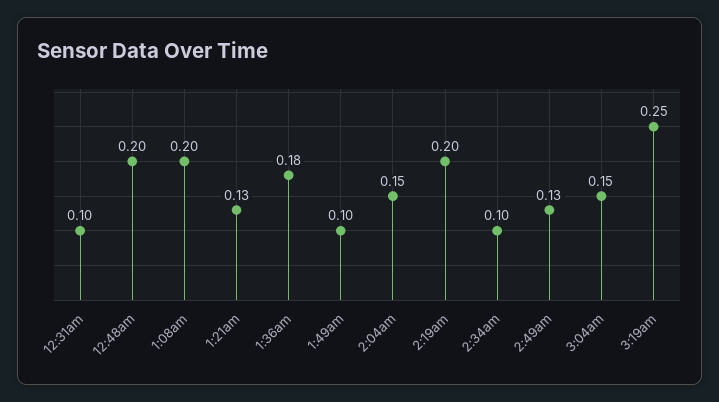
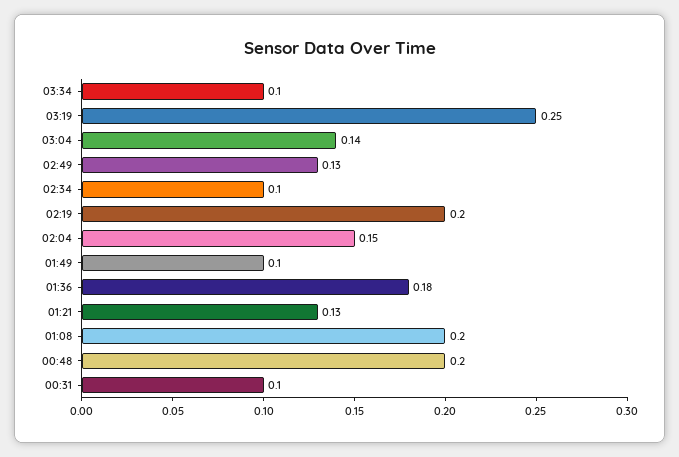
3:04am: 0.15 -> 0.14
03:34: none -> 0.1

